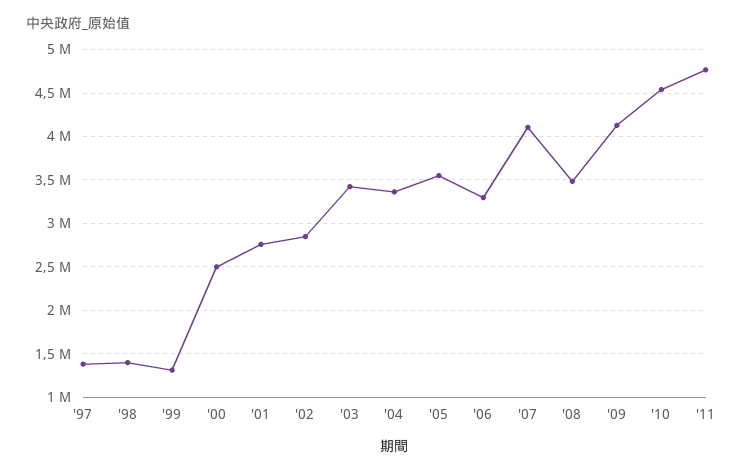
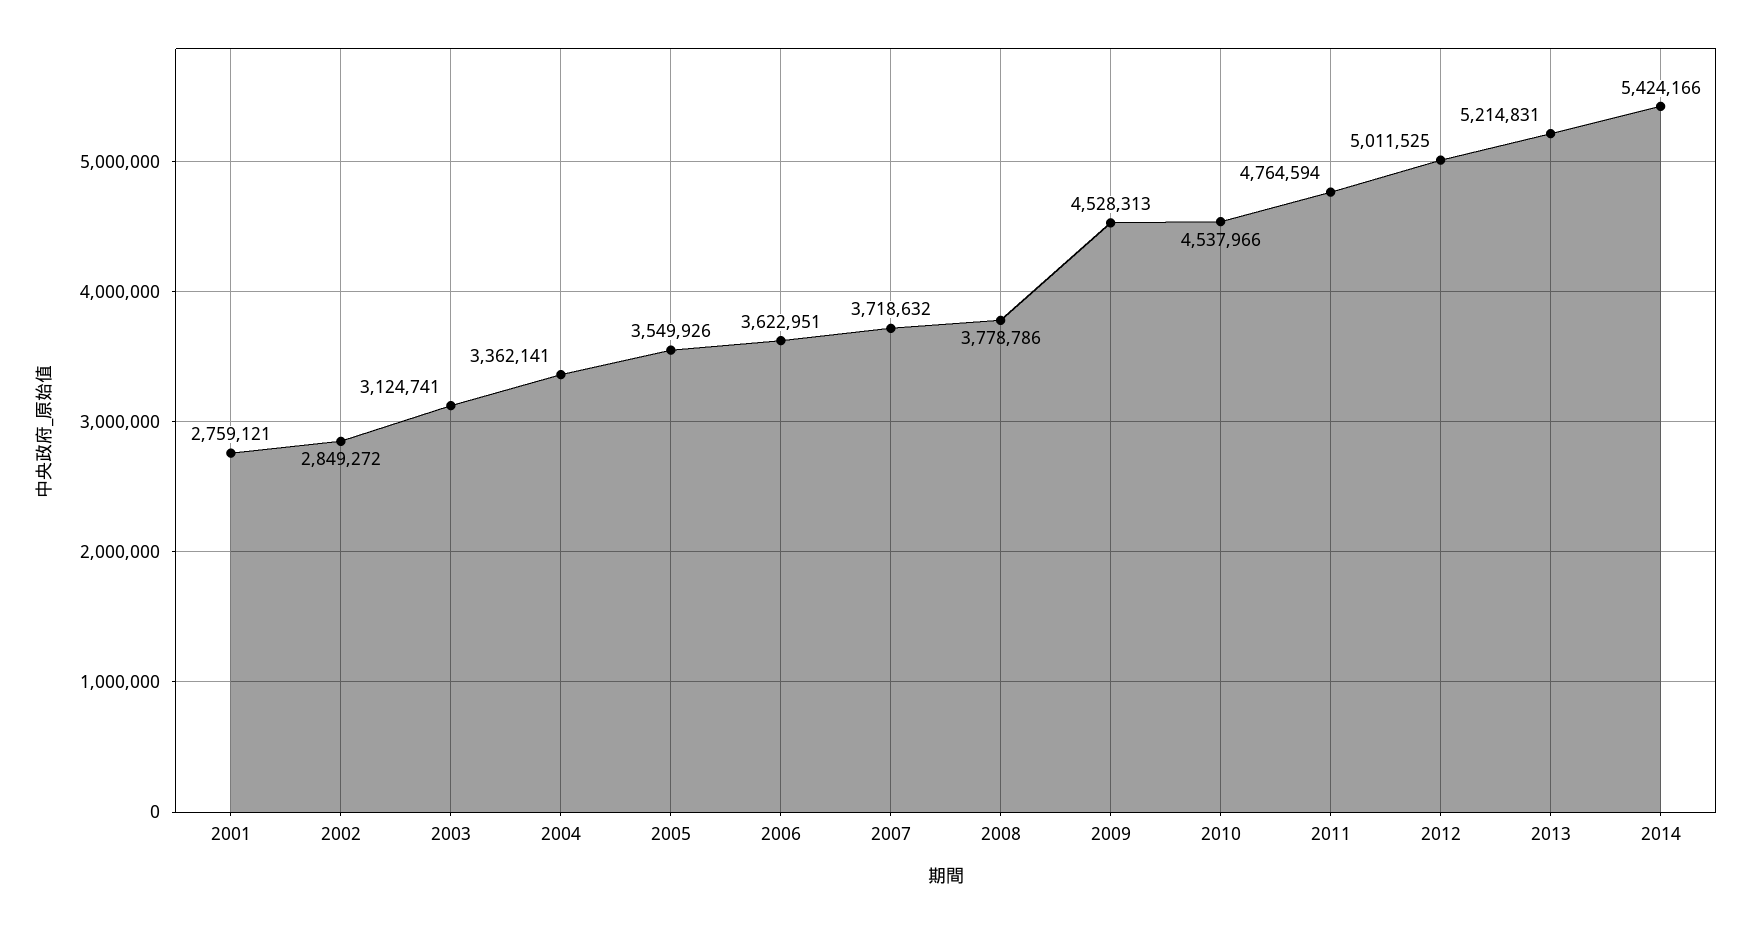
'97: 1400000 -> none
'98: 1400000 -> none
'99: 1300000 -> none
'00: 2500000 -> none
'03: 3400000 -> 3124741
'06: 3300000 -> 3622951
'07: 4100000 -> 3718632
'08: 3500000 -> 3778786
'09: 4100000 -> 4528313
2012: none -> 5011525
2013: none -> 5214831
2014: none -> 5424166

